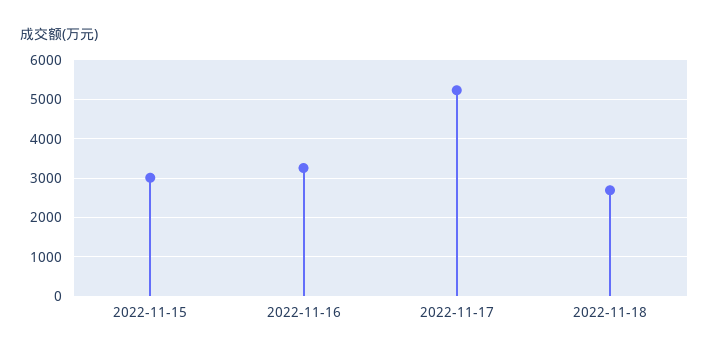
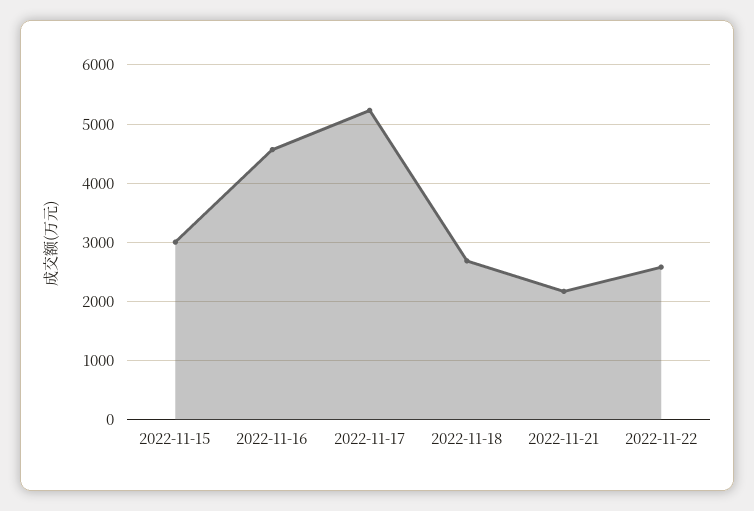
2022-11-16: 3200 -> 4600
2022-11-21: none -> 2200
2022-11-22: none -> 2600

